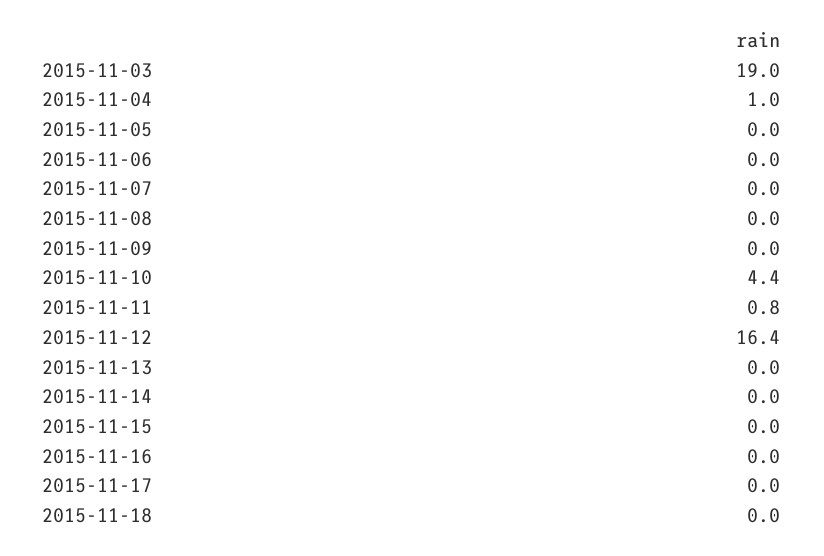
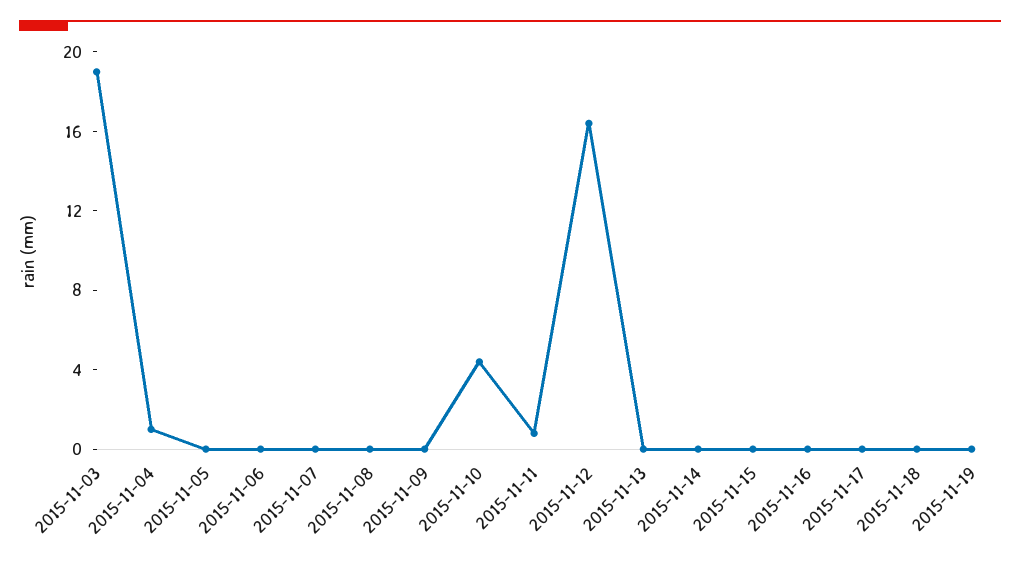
2015-11-19: none -> 0

